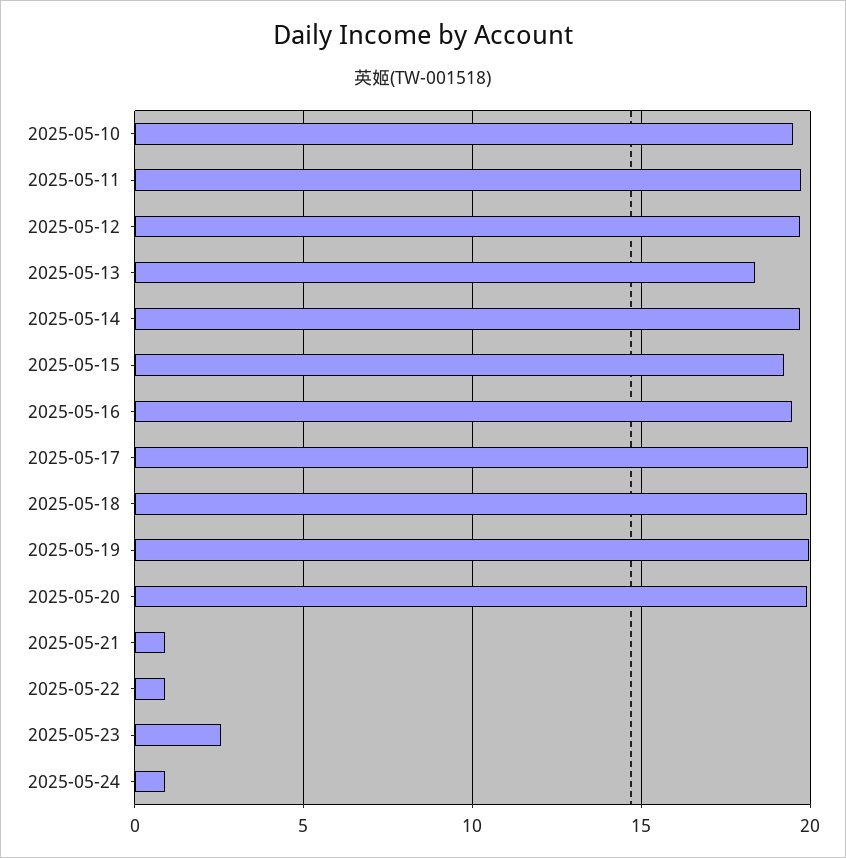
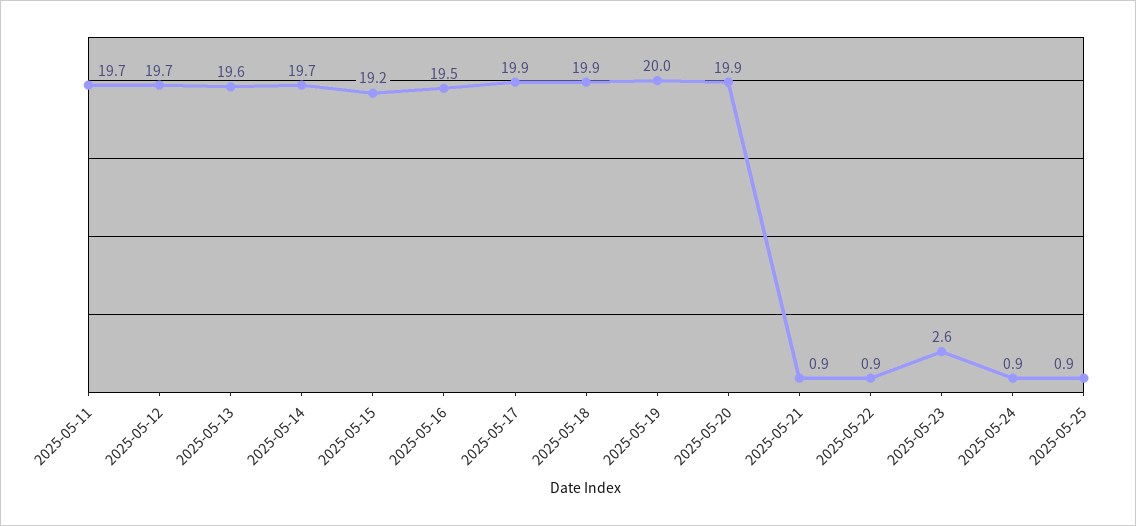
2025-05-10: 19.5 -> none
2025-05-13: 18.5 -> 19.6
2025-05-25: none -> 0.9

